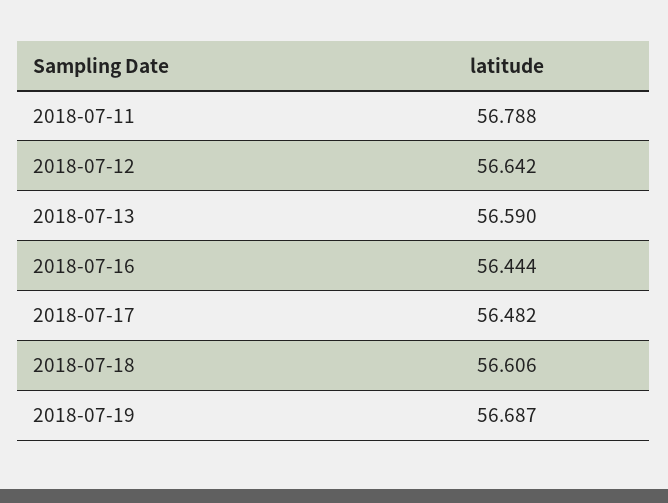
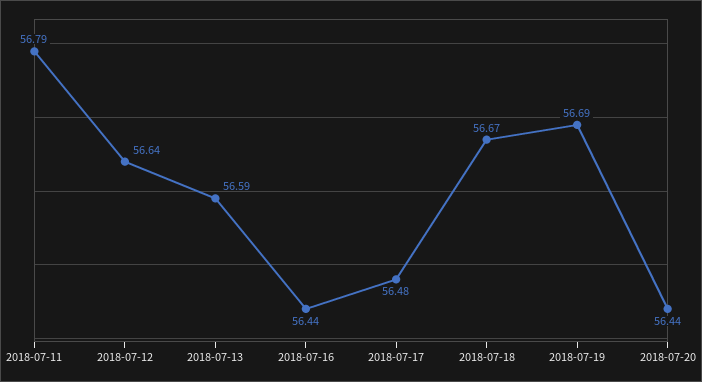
2018-07-18: 56.606 -> 56.67
2018-07-20: none -> 56.44

